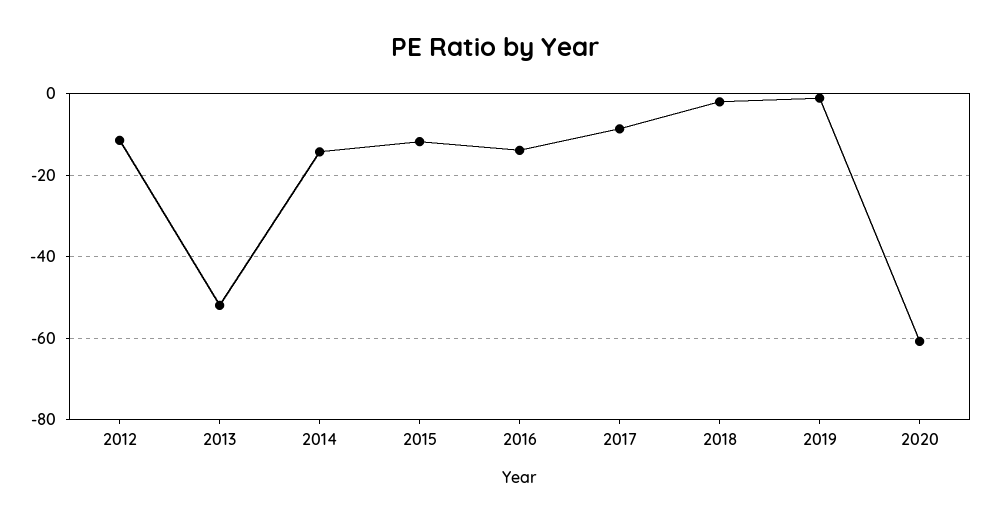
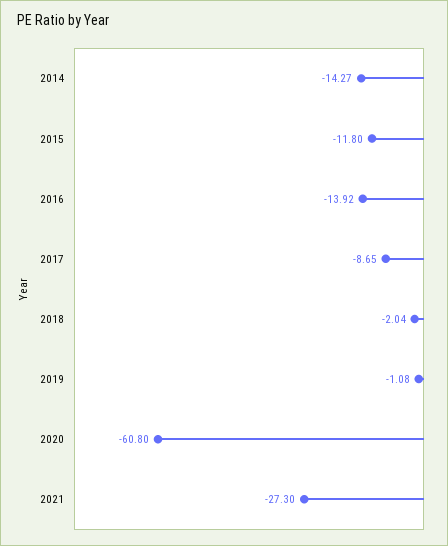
2012: -12 -> none
2013: -52 -> none
2021: none -> -27.3

